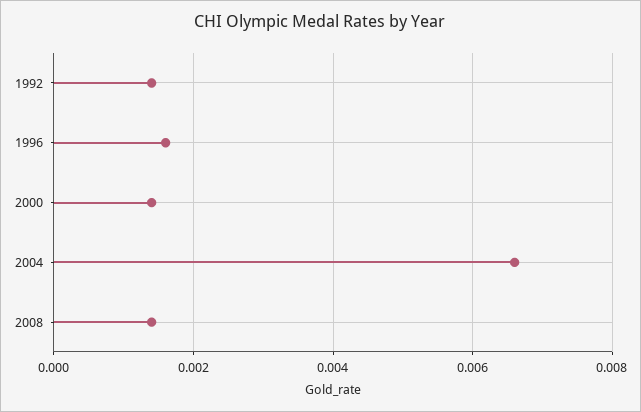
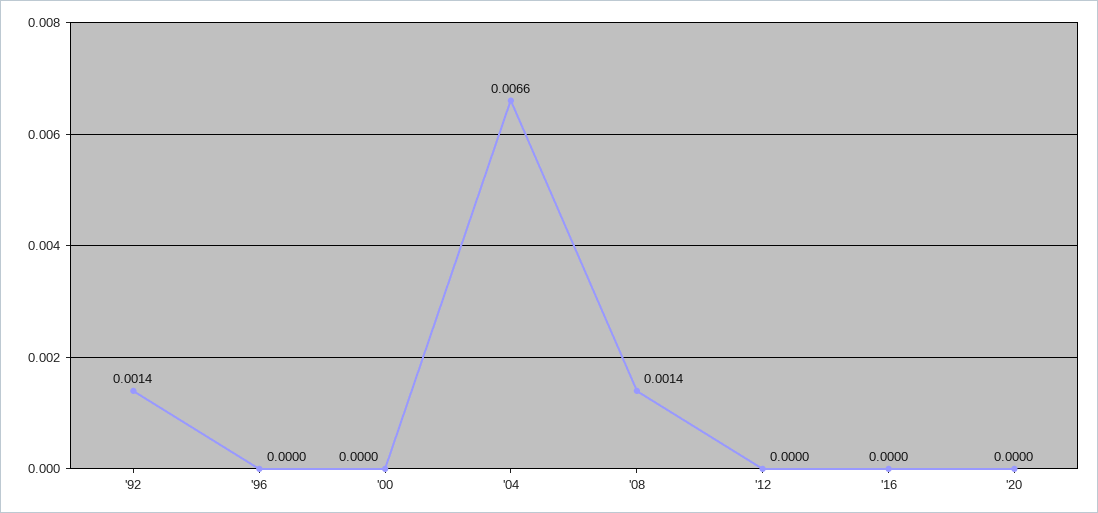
1996: 0.0015 -> 0
2000: 0.0015 -> 0
'12: none -> 0
'16: none -> 0
'20: none -> 0

